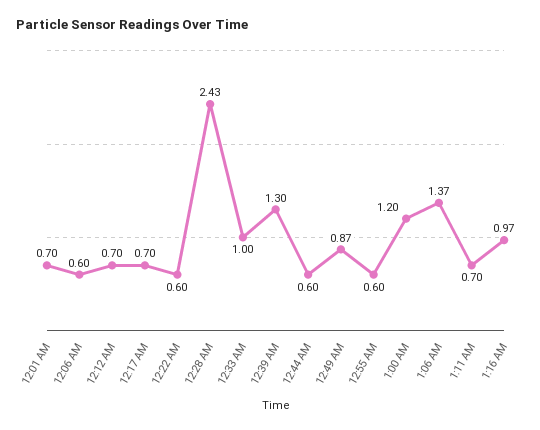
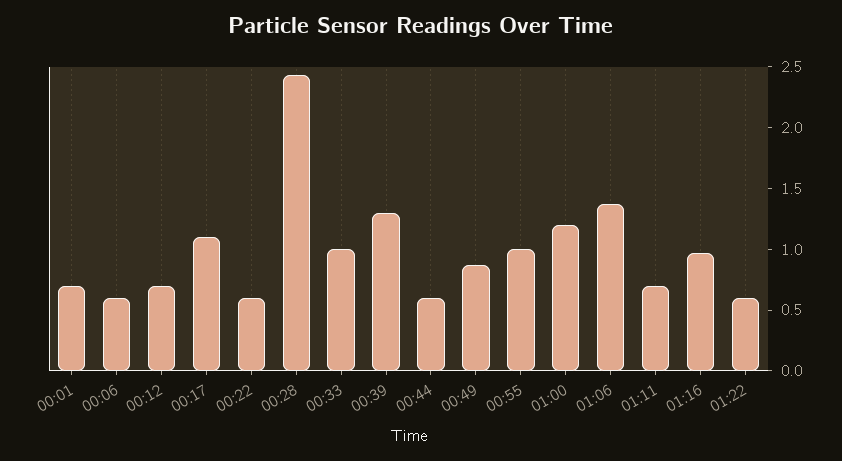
12:17 AM: 0.7 -> 1.1
12:55 AM: 0.6 -> 1
01:22: none -> 0.6

